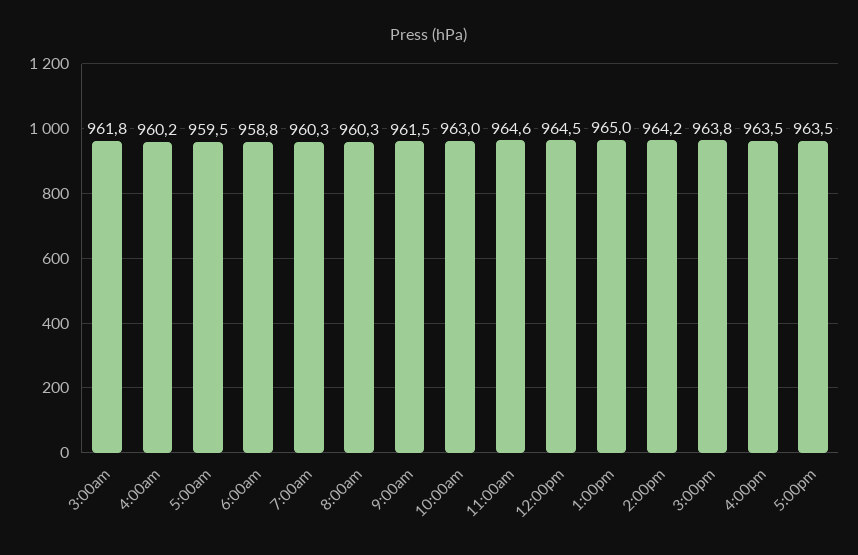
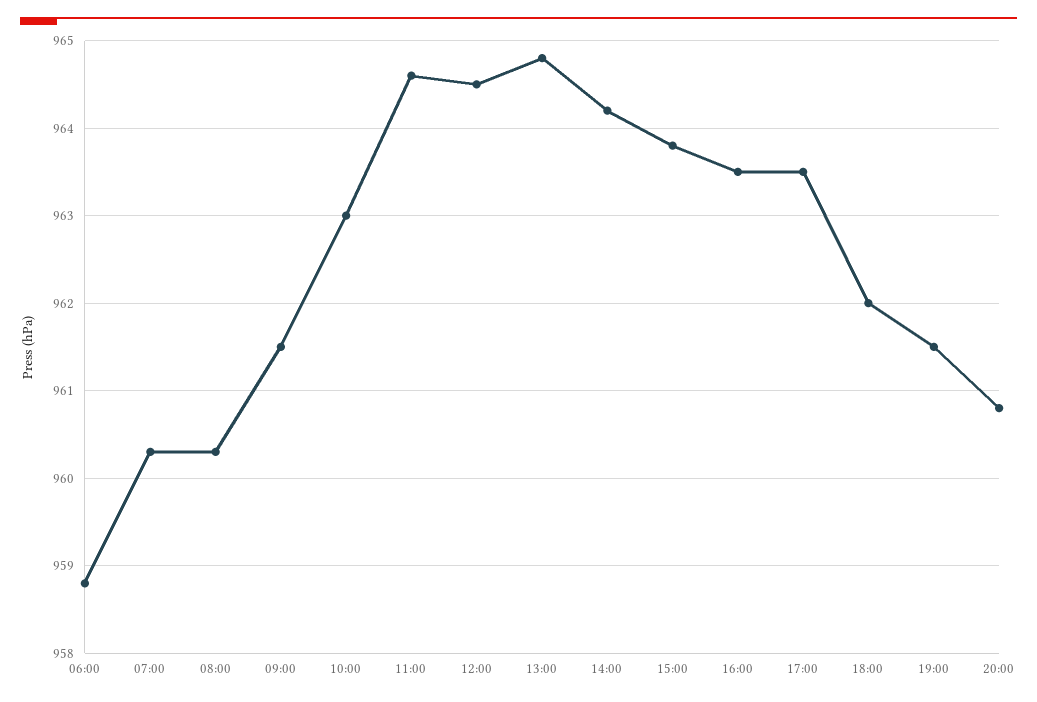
3:00am: 961.8 -> none
4:00am: 960.2 -> none
5:00am: 959.5 -> none
1:00pm: 965 -> 964.8
18:00: none -> 962
19:00: none -> 961.5
20:00: none -> 960.8

